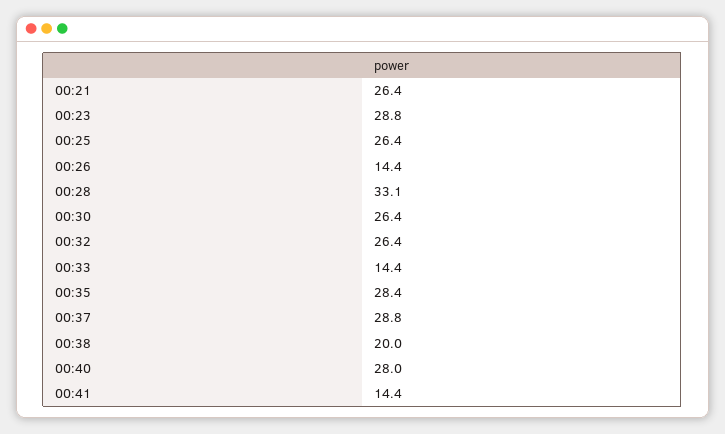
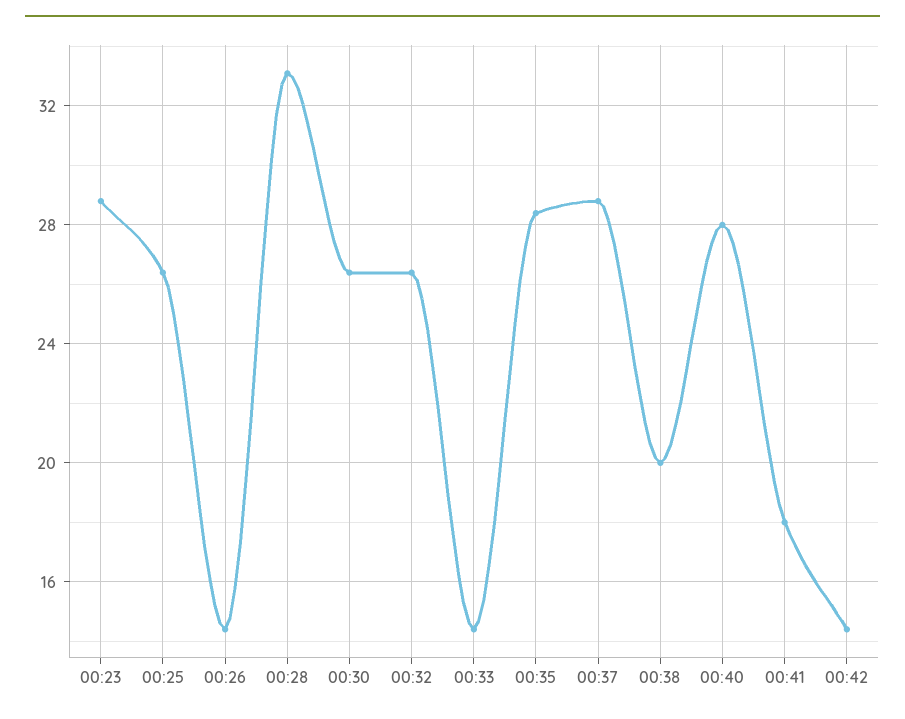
00:21: 26.4 -> none
00:41: 14.4 -> 18
00:42: none -> 14.5

